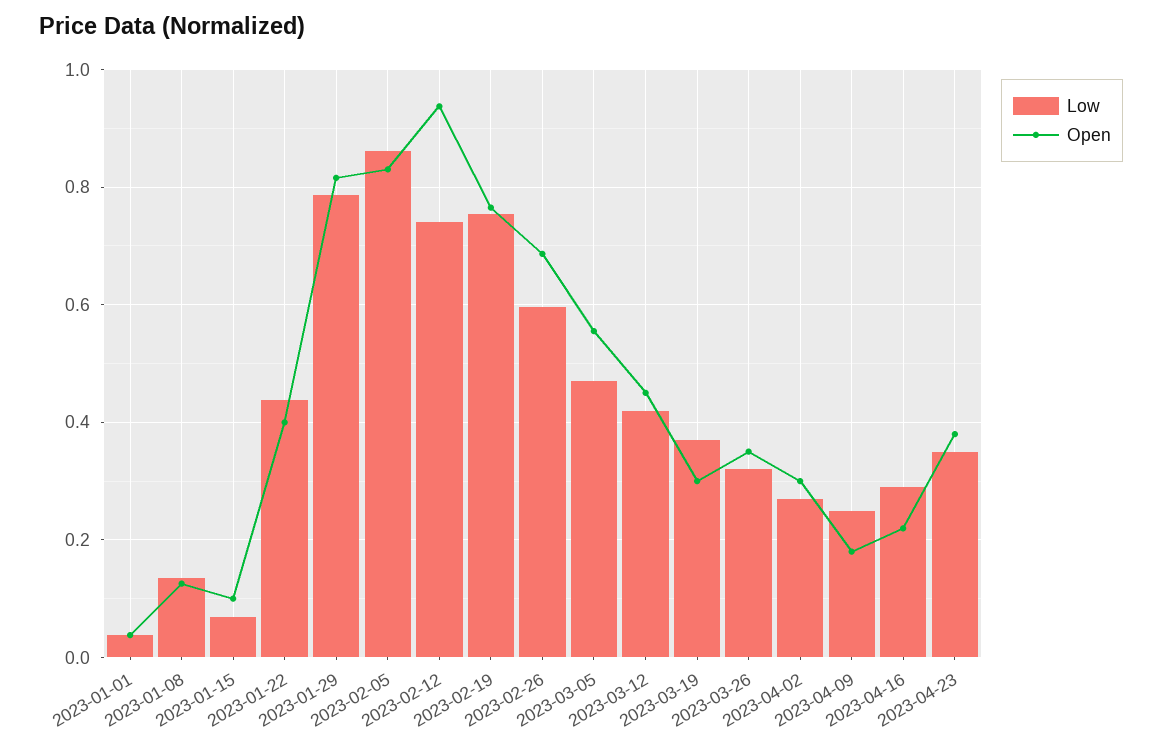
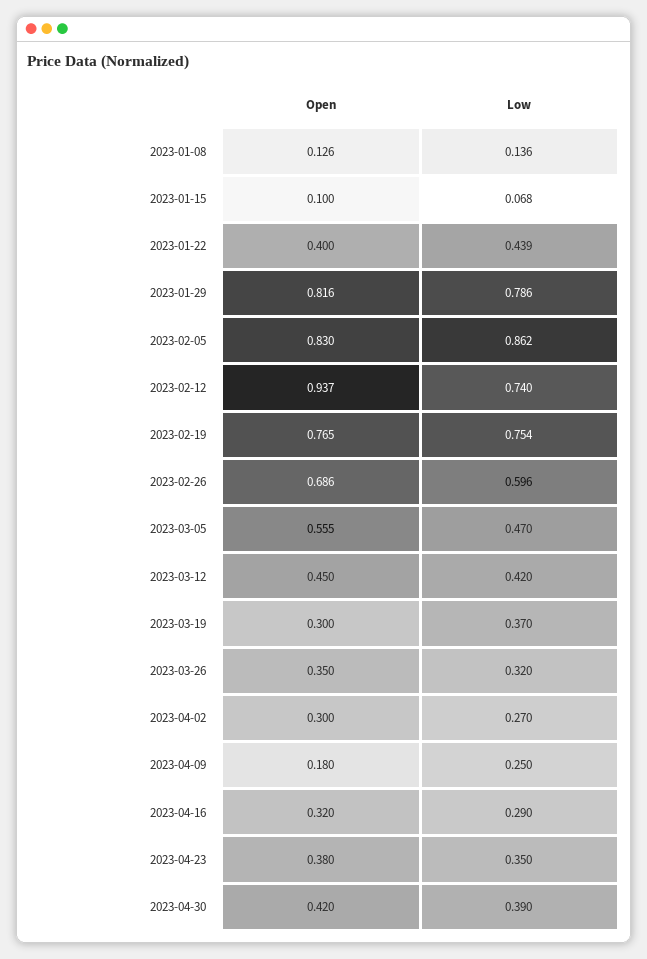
Low, 2023-01-01: 0.04 -> none
Open, 2023-01-01: 0.04 -> none
Open, 2023-04-16: 0.22 -> 0.32
Open, 2023-04-30: none -> 0.42
Low, 2023-04-30: none -> 0.39

